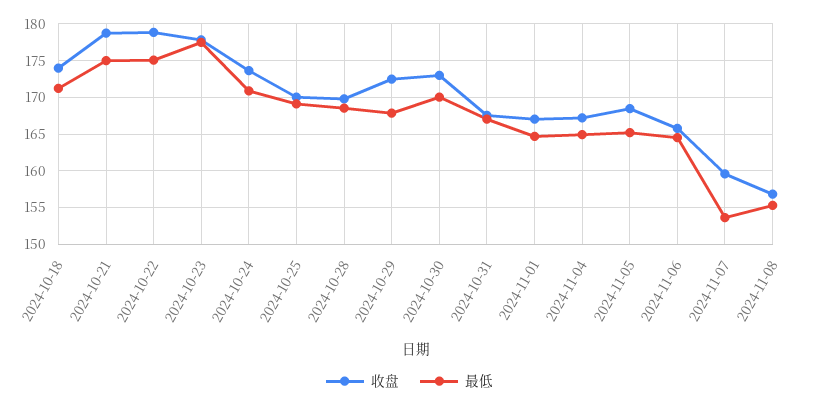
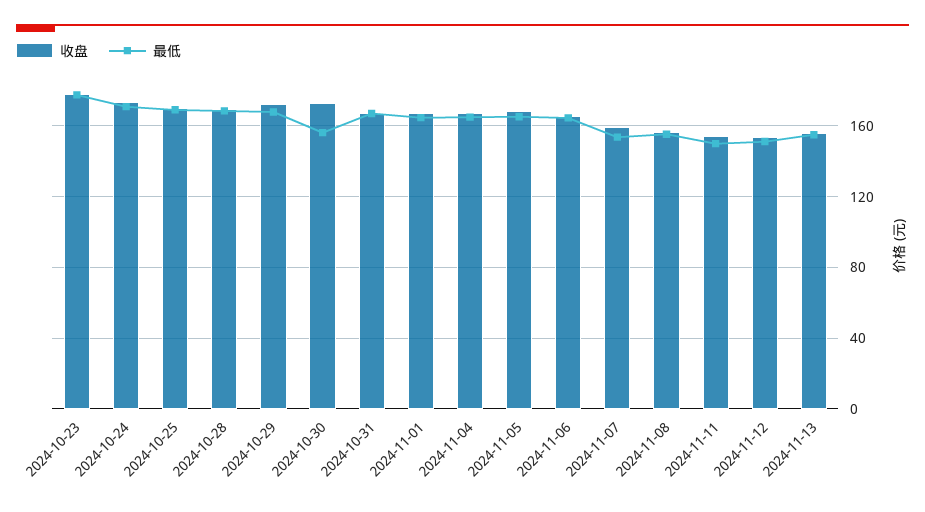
收盘, 2024-10-18: 174 -> none
最低, 2024-10-18: 171 -> none
收盘, 2024-10-21: 179 -> none
最低, 2024-10-21: 175 -> none
收盘, 2024-10-22: 179 -> none
最低, 2024-10-22: 175 -> none
最低, 2024-10-30: 170 -> 155
收盘, 2024-11-11: none -> 155
最低, 2024-11-11: none -> 150
收盘, 2024-11-12: none -> 155
最低, 2024-11-12: none -> 150
收盘, 2024-11-13: none -> 155
最低, 2024-11-13: none -> 155

